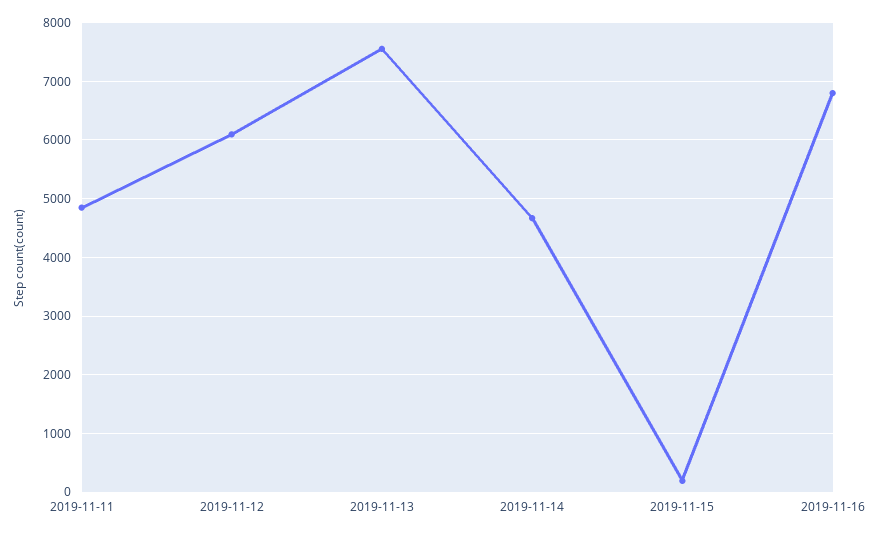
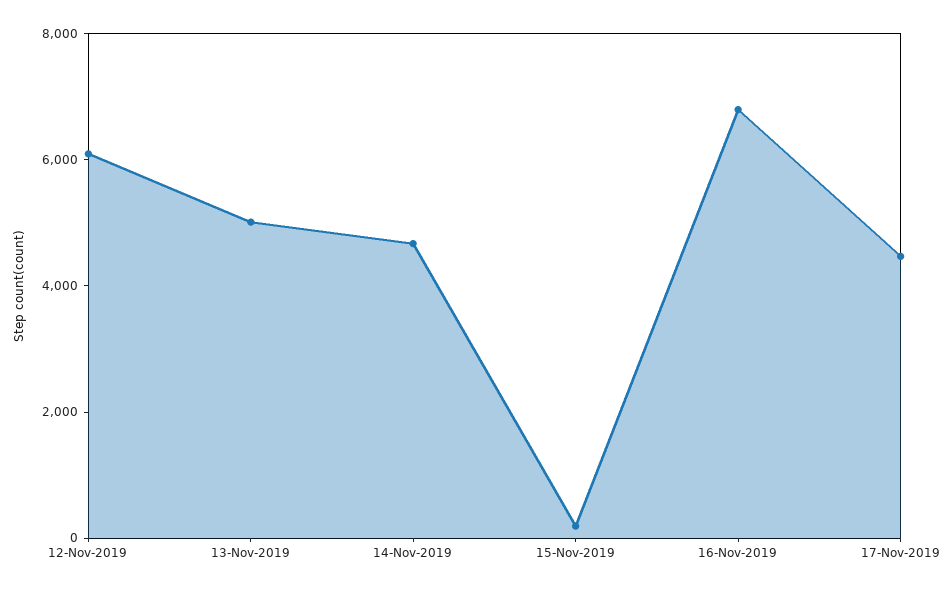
2019-11-11: 4800 -> none
2019-11-13: 7600 -> 5000
17-Nov-2019: none -> 4500

